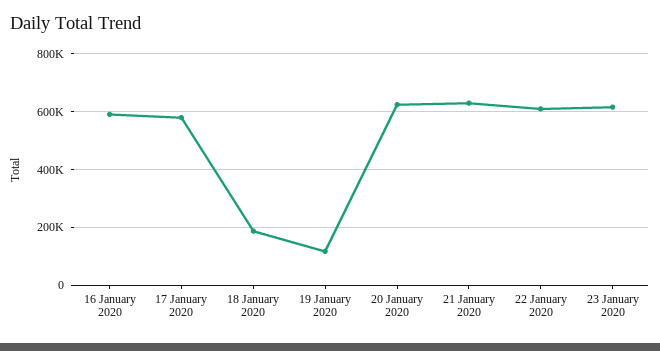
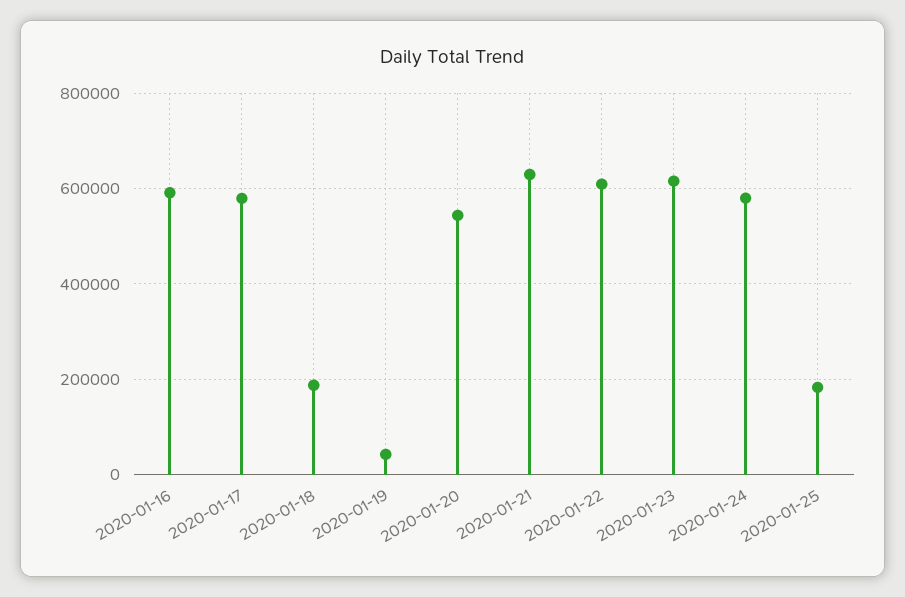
19 January 2020: 125000 -> 40000
20 January 2020: 625000 -> 540000
2020-01-24: none -> 580000
2020-01-25: none -> 180000

